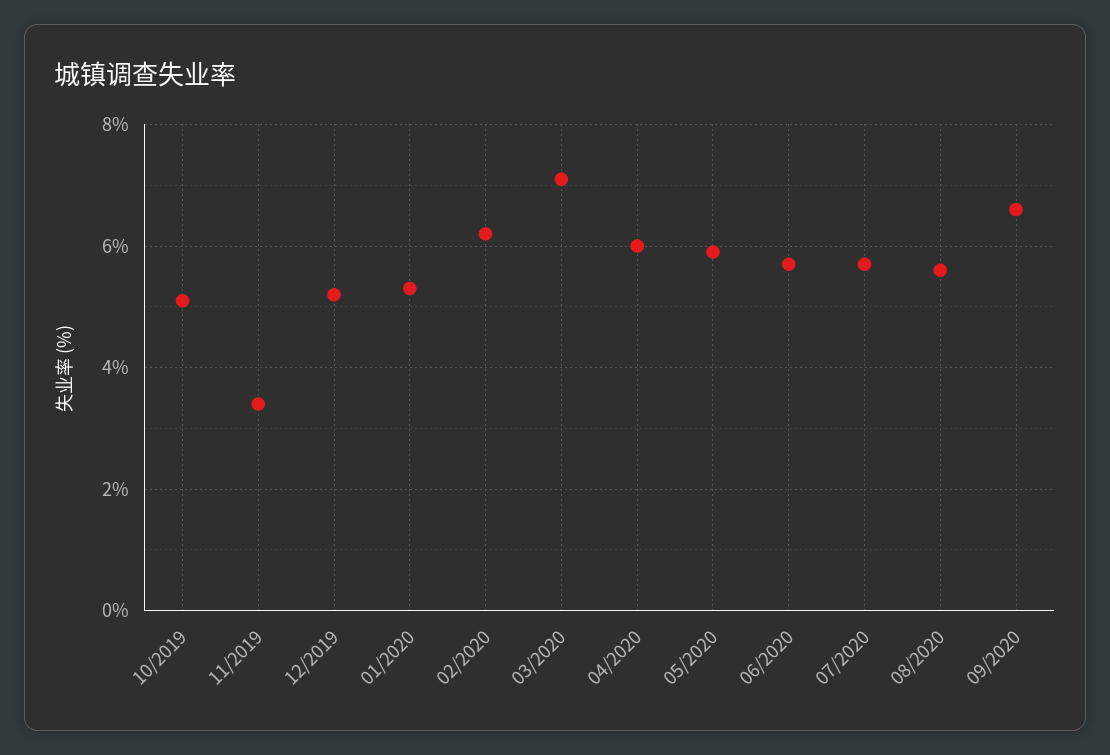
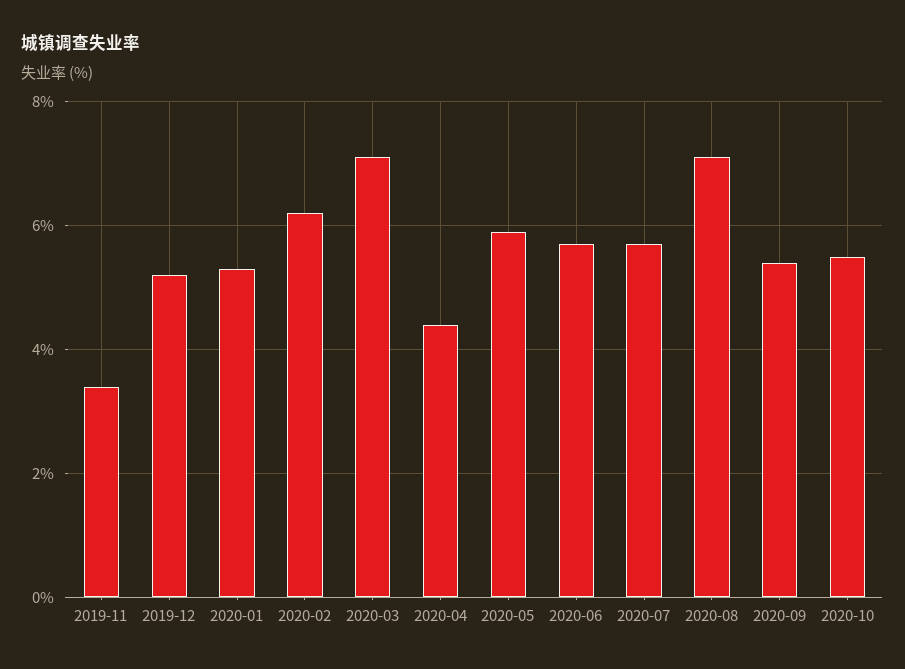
10/2019: 5 -> none
04/2020: 6 -> 4.5
08/2020: 5.5 -> 7
09/2020: 6.5 -> 5.5
2020-10: none -> 5.5

